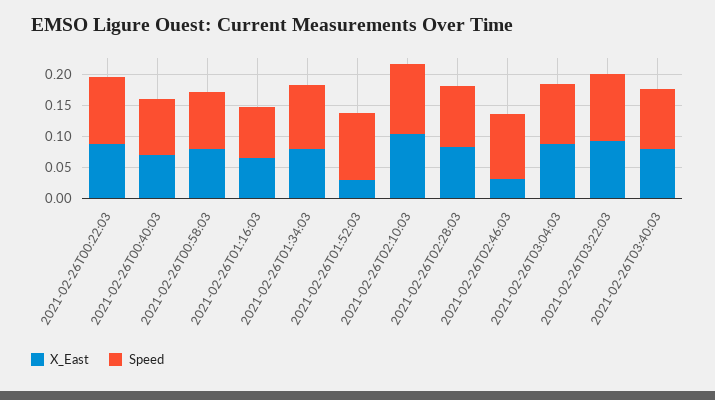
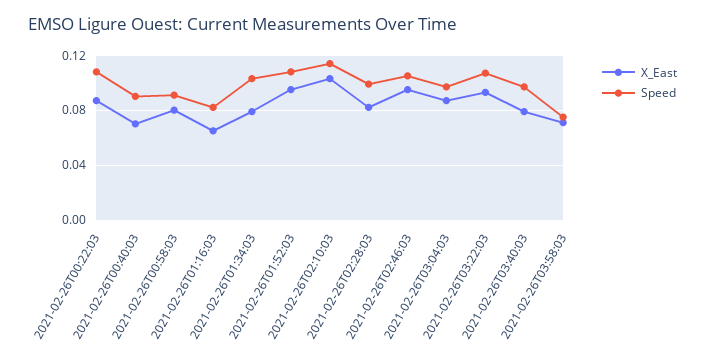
X_East, 2021-02-26T01:52:03: 0.025 -> 0.095
X_East, 2021-02-26T02:46:03: 0.025 -> 0.095
X_East, 2021-02-26T03:58:03: none -> 0.07
Speed, 2021-02-26T03:58:03: none -> 0.075

